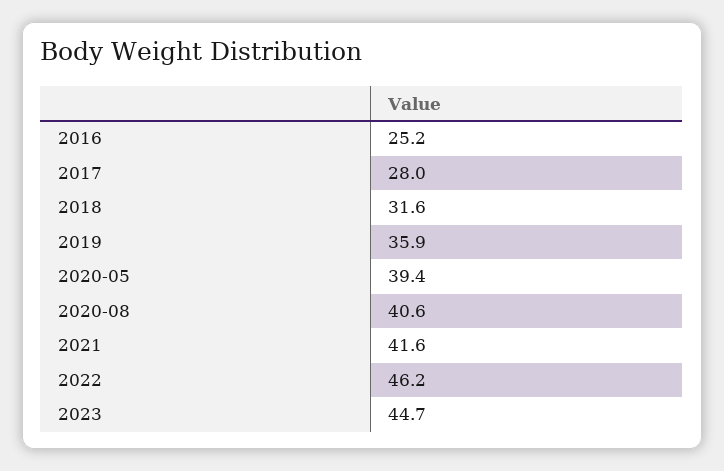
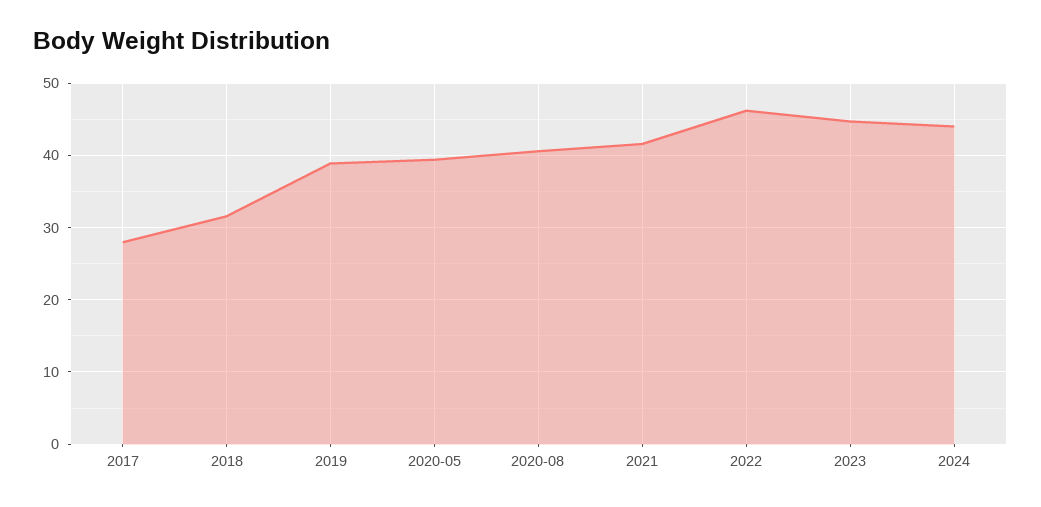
2016: 25.2 -> none
2019: 35.9 -> 39
2024: none -> 44

